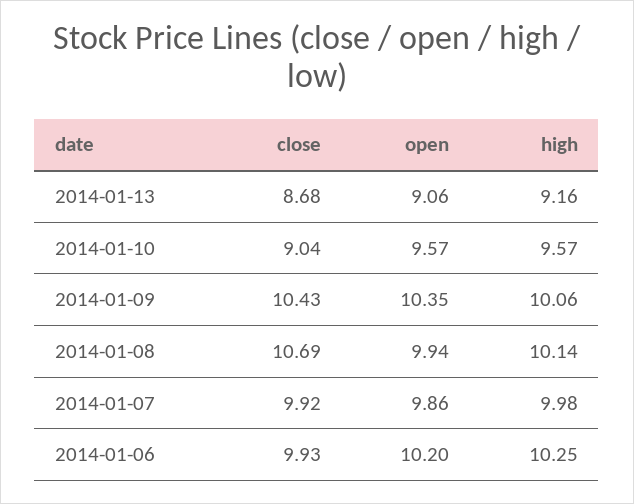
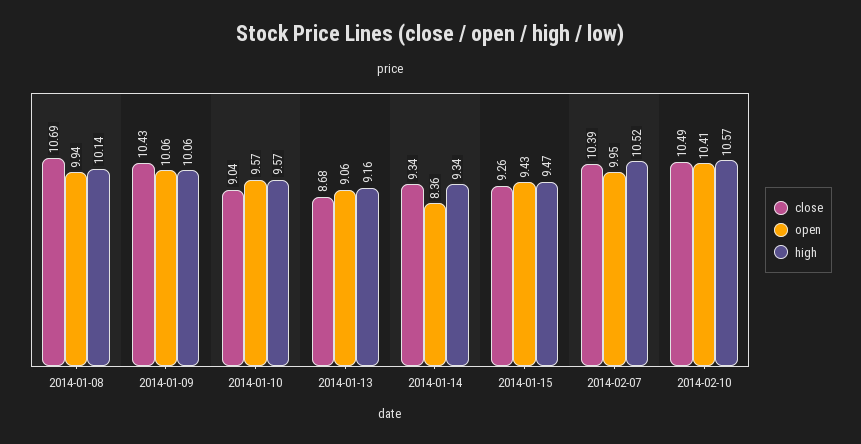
open, 2014-01-09: 10.35 -> 10.06
close, 2014-01-07: 9.92 -> none
open, 2014-01-07: 9.86 -> none
high, 2014-01-07: 9.98 -> none
close, 2014-01-06: 9.93 -> none
open, 2014-01-06: 10.2 -> none
high, 2014-01-06: 10.25 -> none
close, 2014-01-14: none -> 9.34
open, 2014-01-14: none -> 8.36
high, 2014-01-14: none -> 9.34
close, 2014-01-15: none -> 9.26
open, 2014-01-15: none -> 9.43
high, 2014-01-15: none -> 9.47
close, 2014-02-07: none -> 10.39
open, 2014-02-07: none -> 9.95
high, 2014-02-07: none -> 10.52
close, 2014-02-10: none -> 10.49
open, 2014-02-10: none -> 10.41
high, 2014-02-10: none -> 10.57

